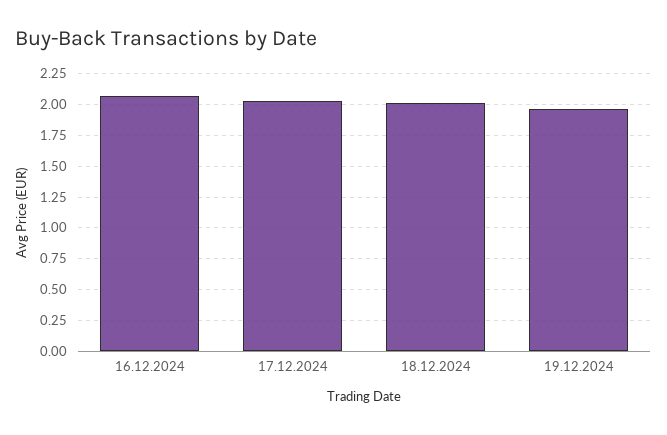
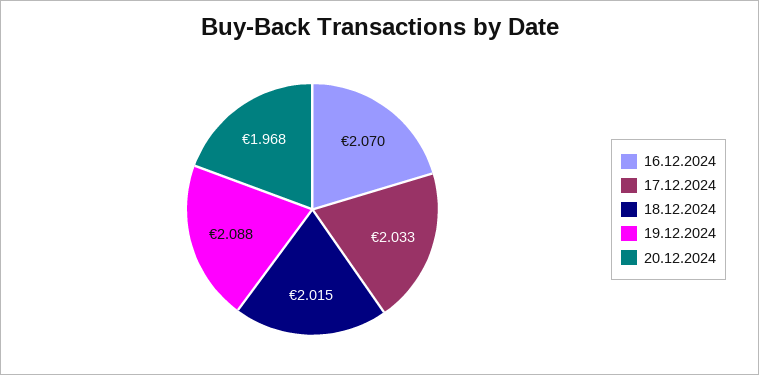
19.12.2024: 1.95 -> 2.088
20.12.2024: none -> 1.968

